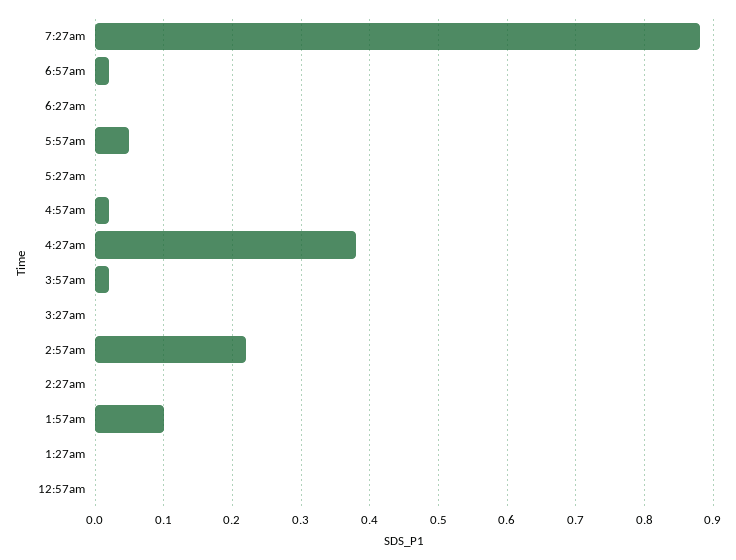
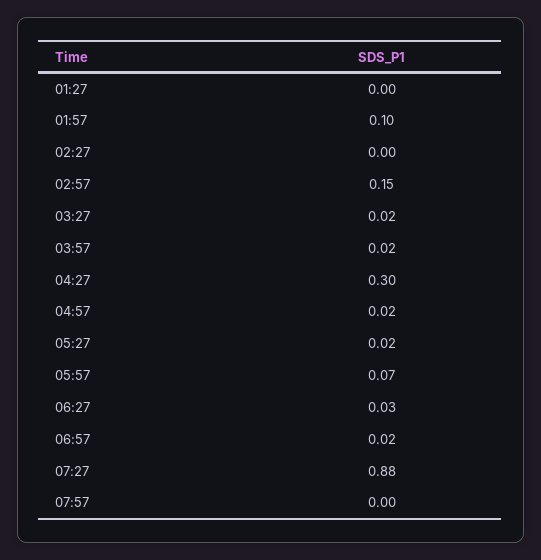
6:27am: 0 -> 0.03
5:57am: 0.05 -> 0.07
5:27am: 0 -> 0.02
4:27am: 0.38 -> 0.3
3:27am: 0 -> 0.02
2:57am: 0.22 -> 0.15
12:57am: 0 -> none
07:57: none -> 0

